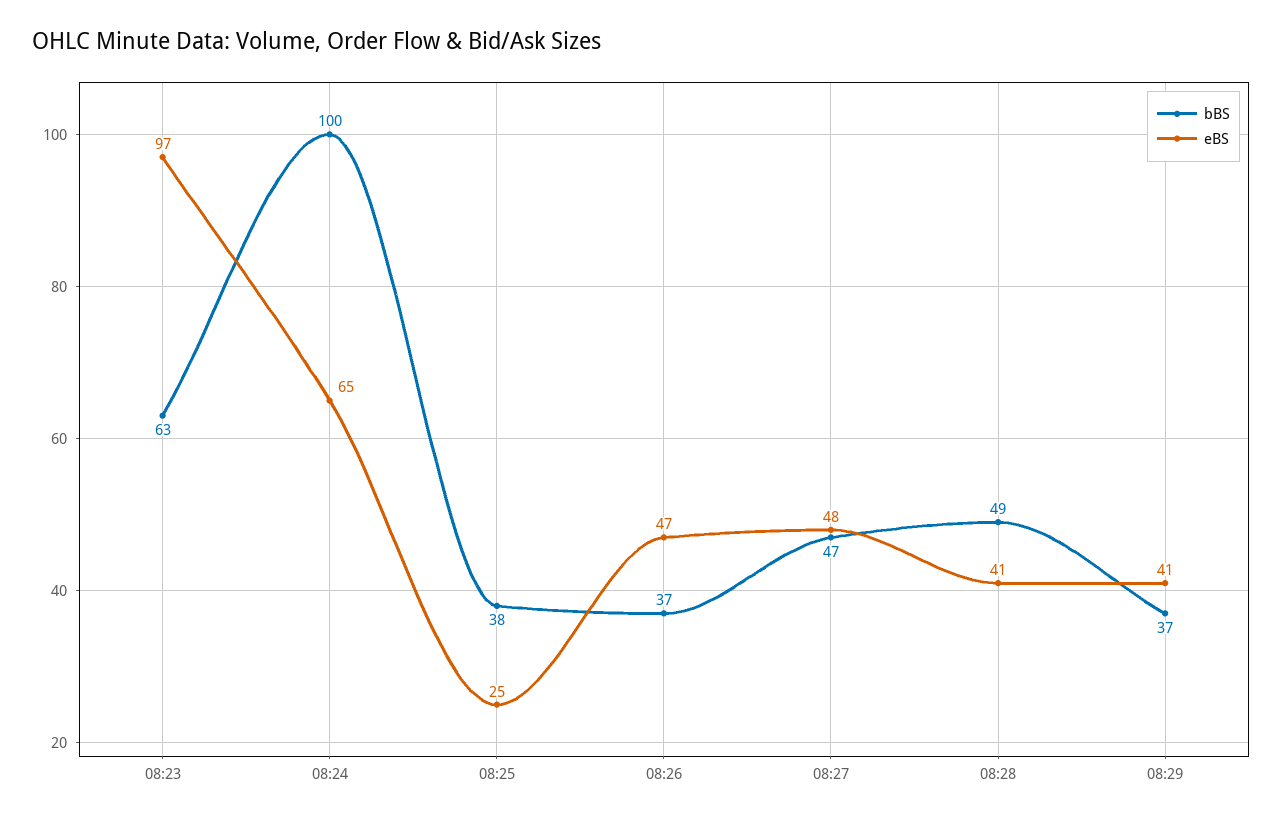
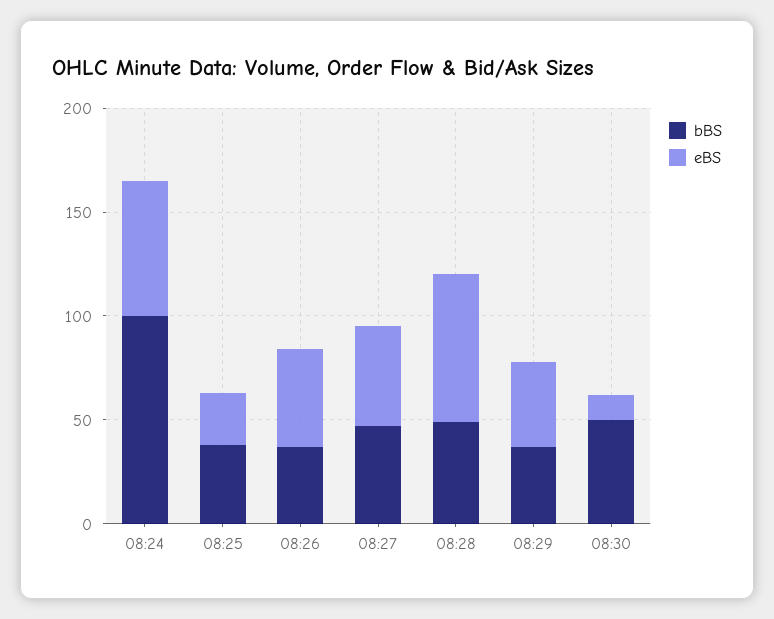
bBS, 08:23: 63 -> none
eBS, 08:23: 97 -> none
eBS, 08:28: 41 -> 70
bBS, 08:30: none -> 50
eBS, 08:30: none -> 10

